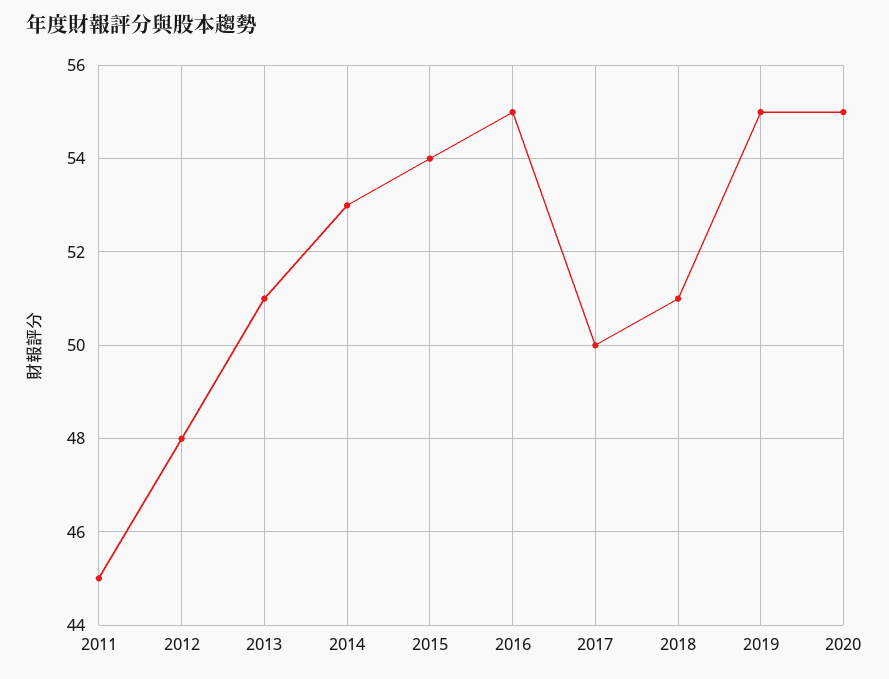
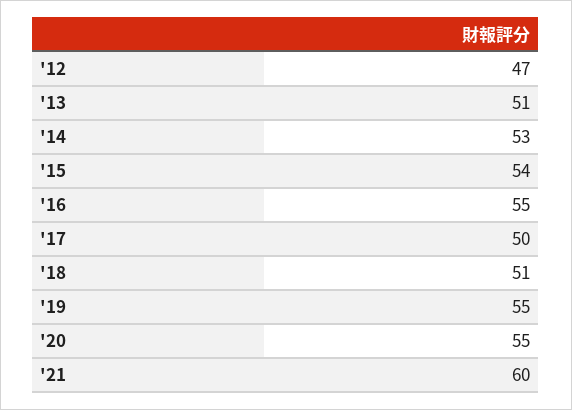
2011: 45 -> none
2012: 48 -> 47
'21: none -> 60

